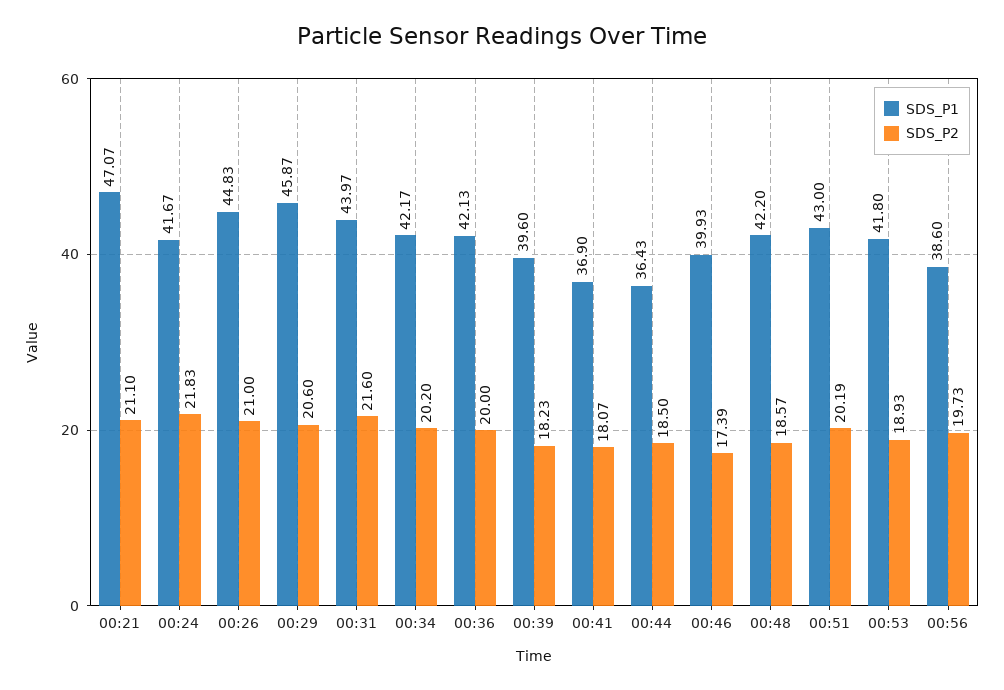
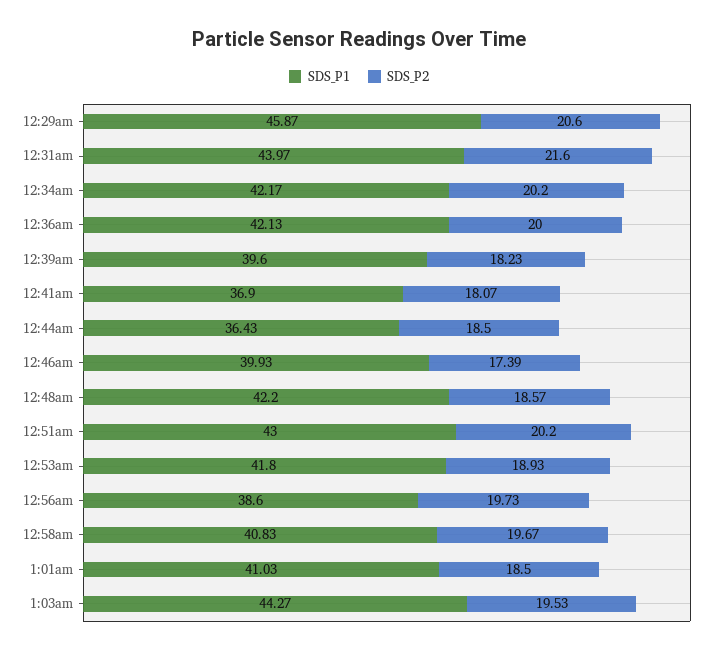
SDS_P1, 00:21: 47.07 -> none
SDS_P2, 00:21: 21.1 -> none
SDS_P1, 00:24: 41.67 -> none
SDS_P2, 00:24: 21.83 -> none
SDS_P1, 00:26: 44.83 -> none
SDS_P2, 00:26: 21 -> none
SDS_P2, 00:51: 20.19 -> 20.2
SDS_P1, 12:58am: none -> 40.83
SDS_P2, 12:58am: none -> 19.67
SDS_P1, 1:01am: none -> 41.03
SDS_P2, 1:01am: none -> 18.5
SDS_P1, 1:03am: none -> 44.27
SDS_P2, 1:03am: none -> 19.53

